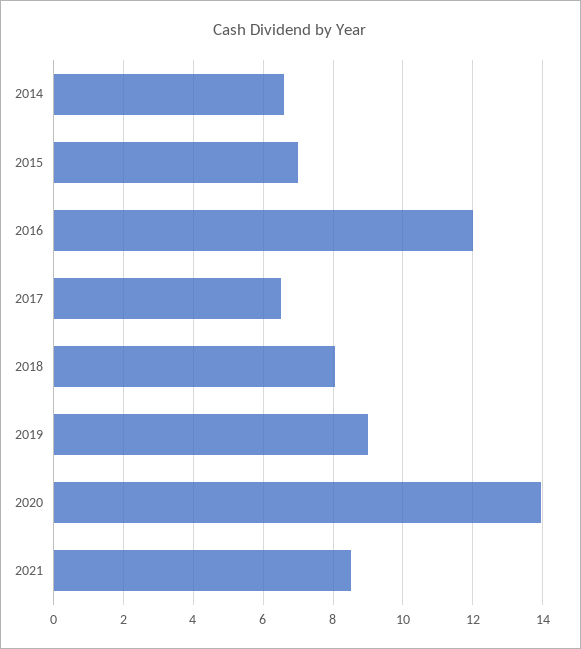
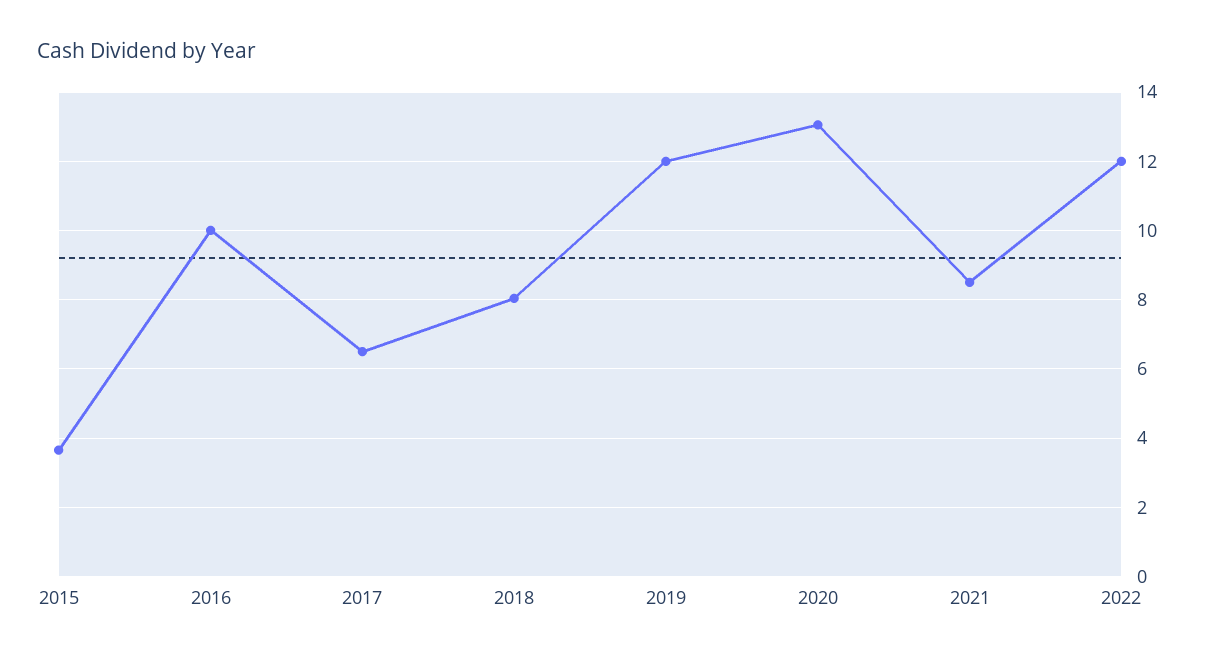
2014: 6.6 -> none
2015: 7 -> 3.6
2016: 12 -> 10
2019: 9 -> 12
2020: 14 -> 13
2022: none -> 12

